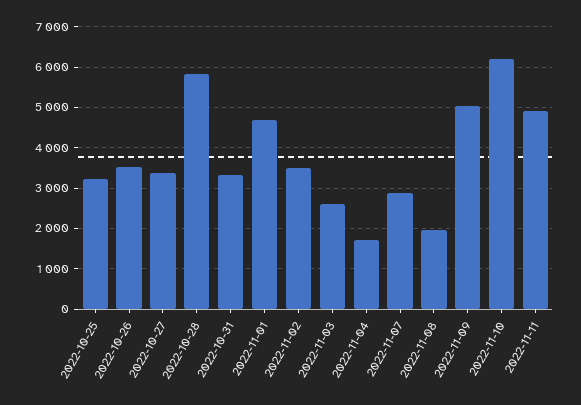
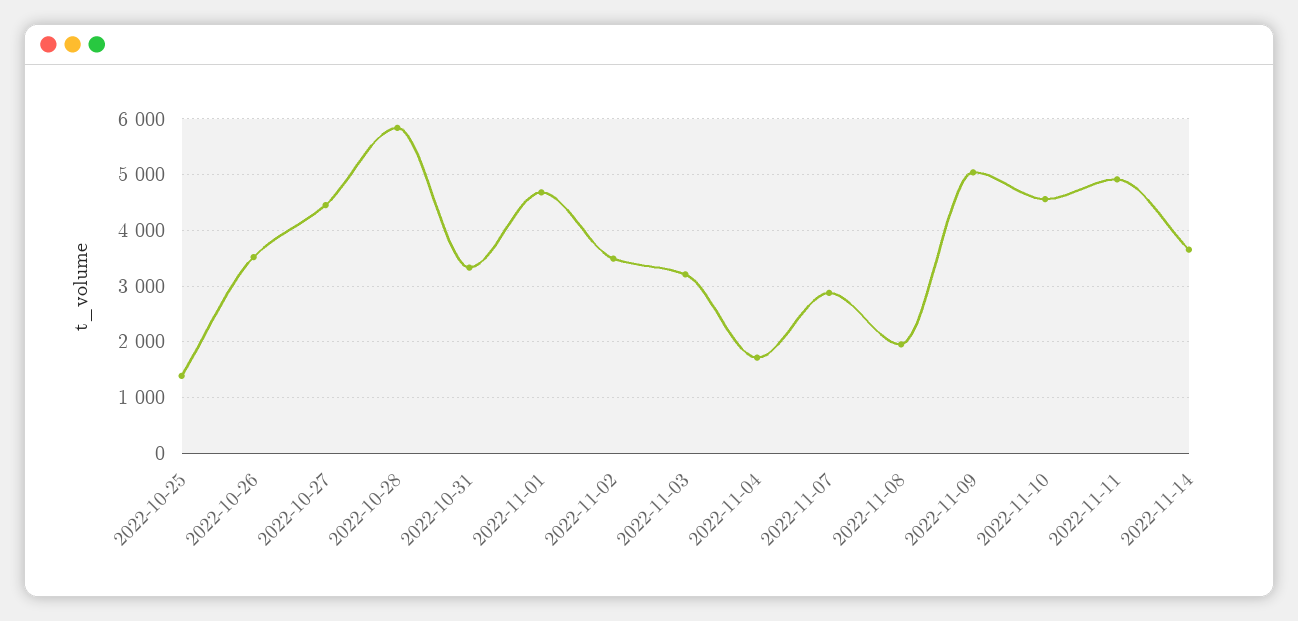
2022-10-25: 3200 -> 1400
2022-10-27: 3400 -> 4400
2022-11-03: 2600 -> 3200
2022-11-10: 6200 -> 4600
2022-11-14: none -> 3600

